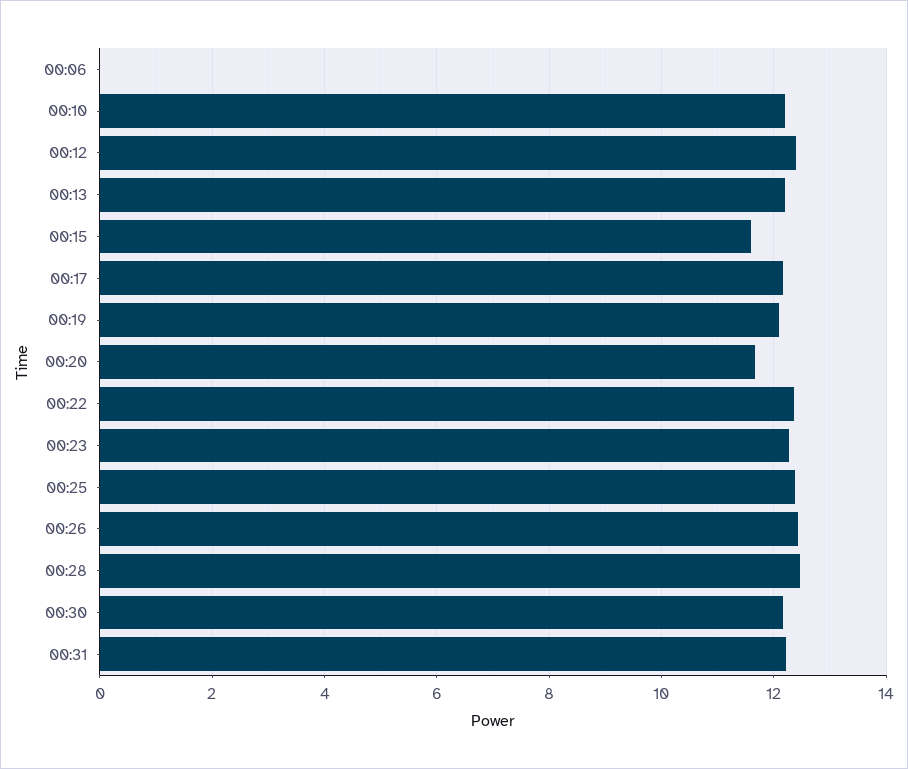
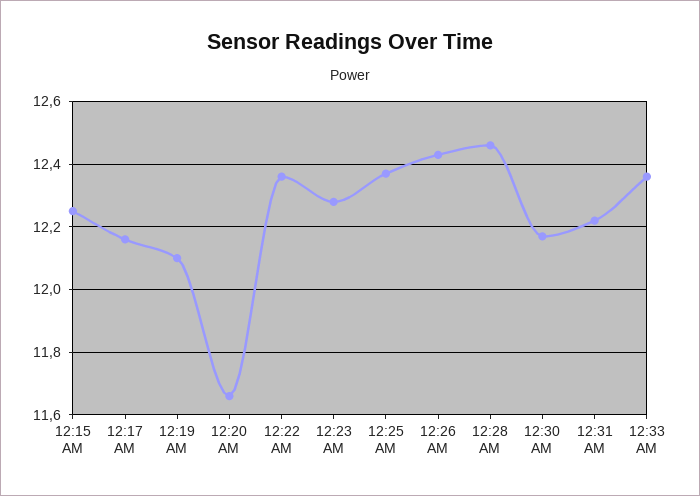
00:06: 0 -> none
00:10: 12.2 -> none
00:12: 12.4 -> none
00:13: 12.2 -> none
00:15: 11.6 -> 12.25
12:33 AM: none -> 12.35

